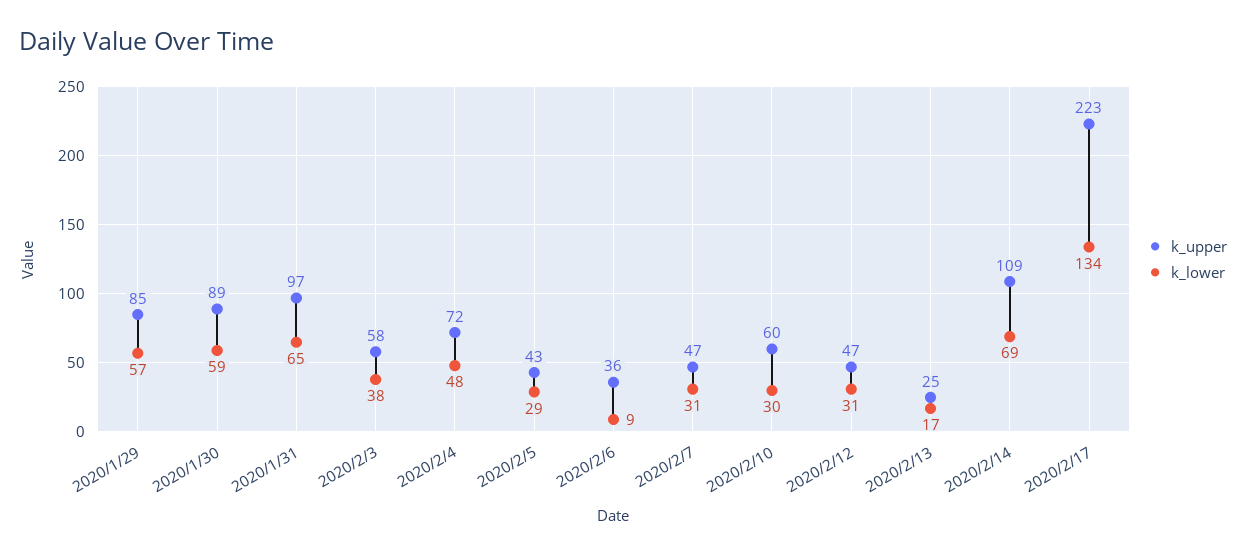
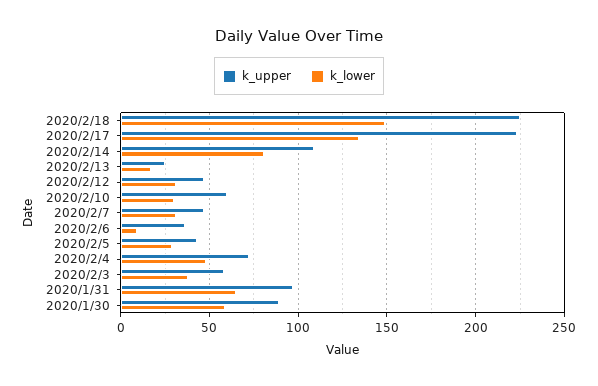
k_upper, 2020/1/29: 85 -> none
k_lower, 2020/1/29: 57 -> none
k_lower, 2020/2/14: 69 -> 80
k_upper, 2020/2/18: none -> 225
k_lower, 2020/2/18: none -> 150

